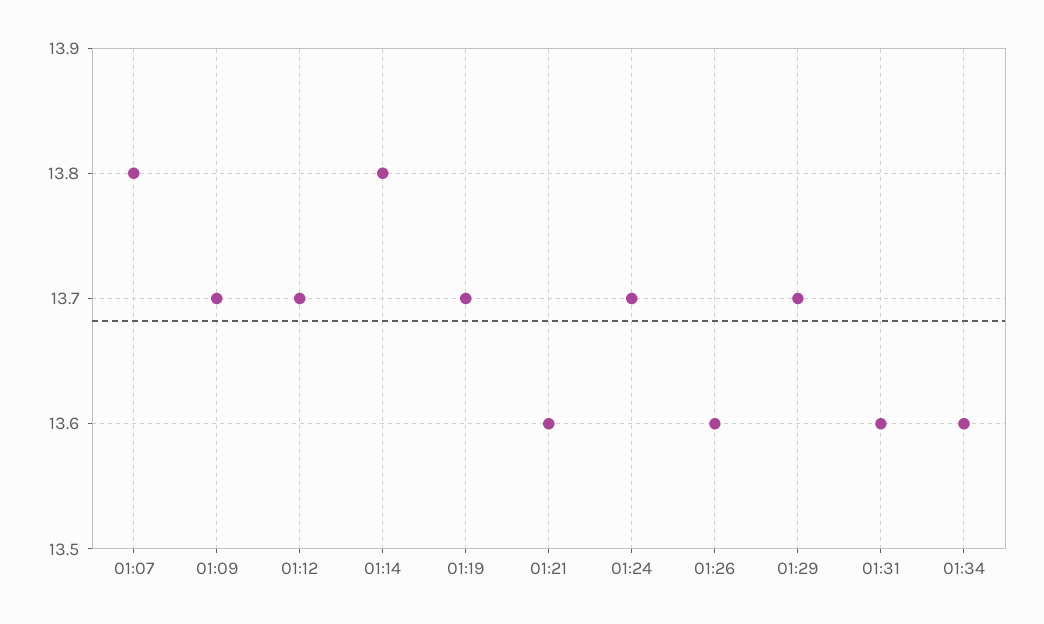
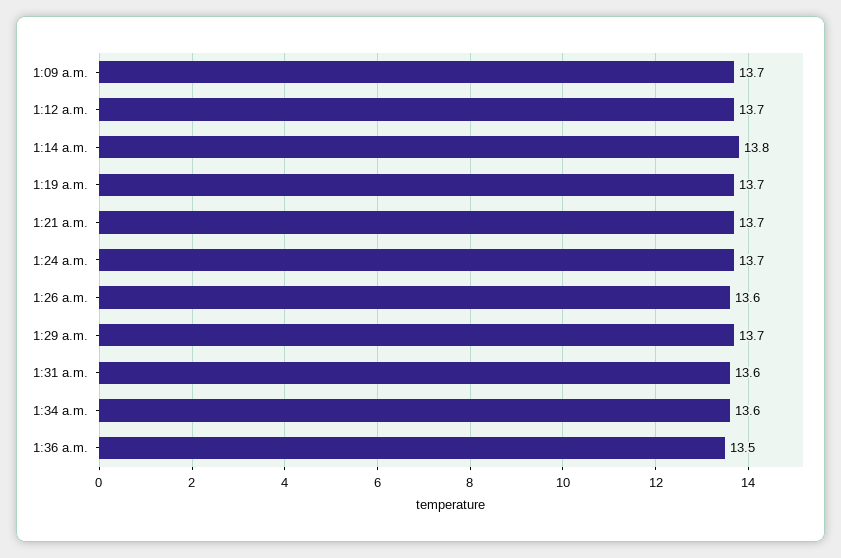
01:07: 13.8 -> none
01:21: 13.6 -> 13.7
1:36 a.m.: none -> 13.5

